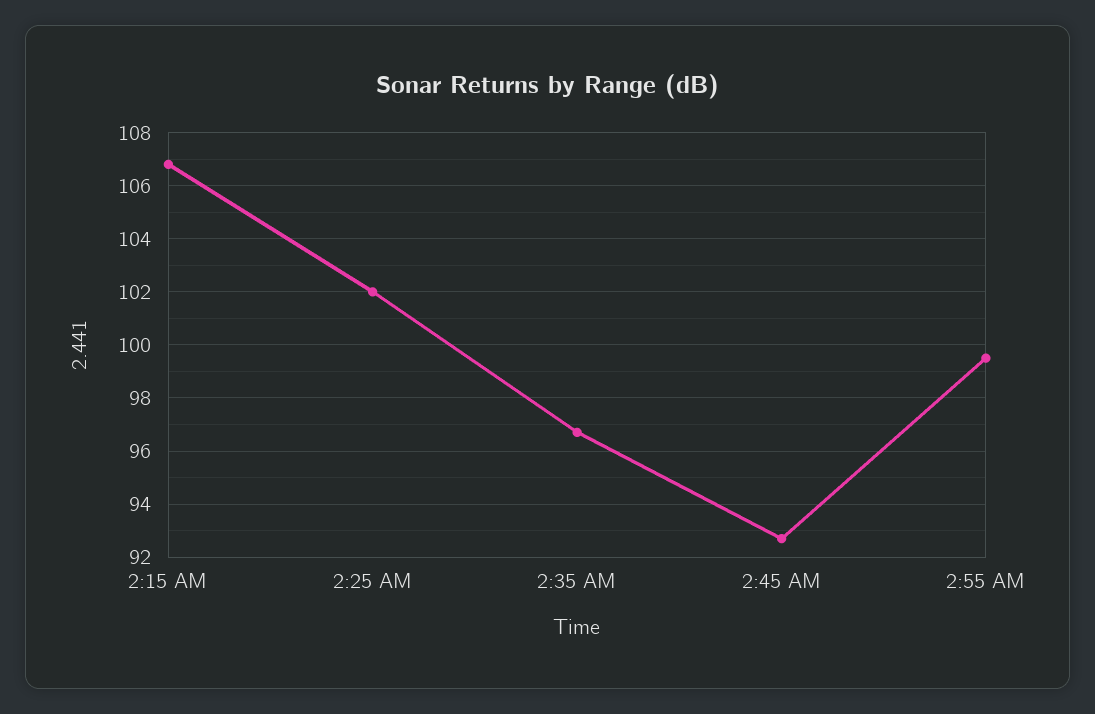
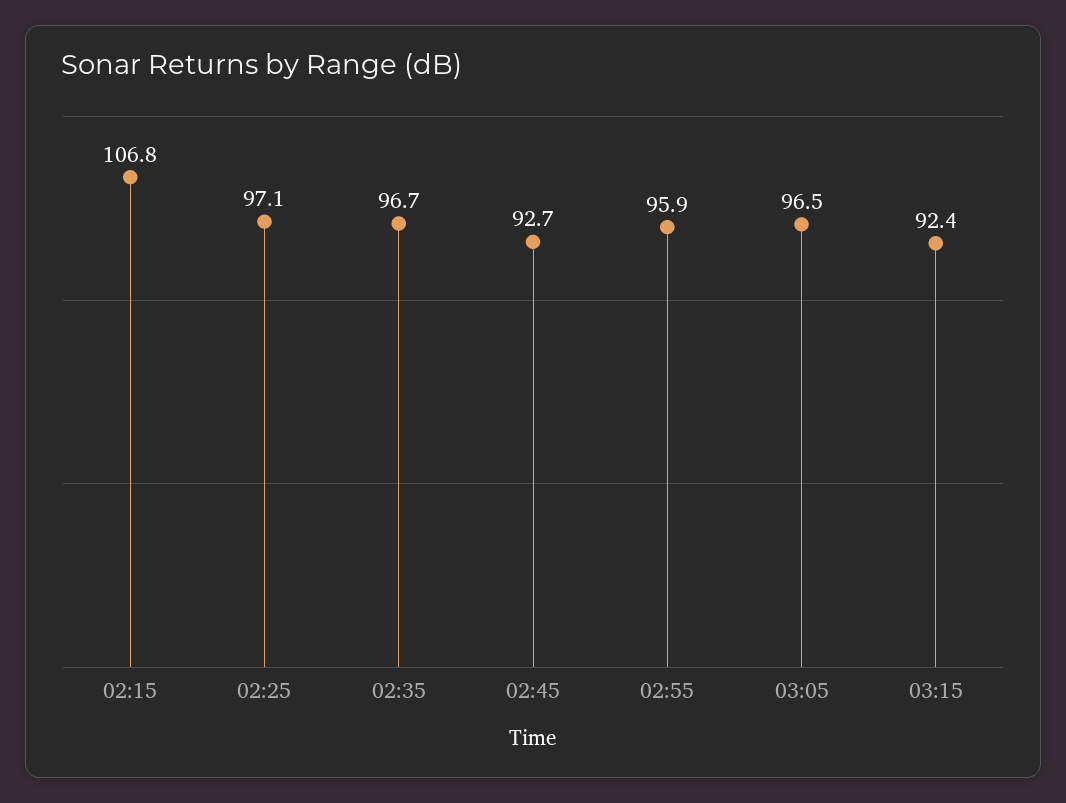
2:25 AM: 102 -> 97.1
2:55 AM: 99.5 -> 95.9
03:05: none -> 96.5
03:15: none -> 92.4

